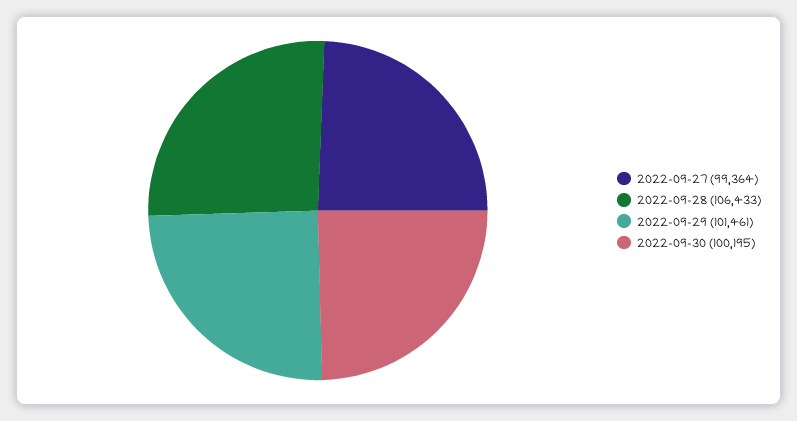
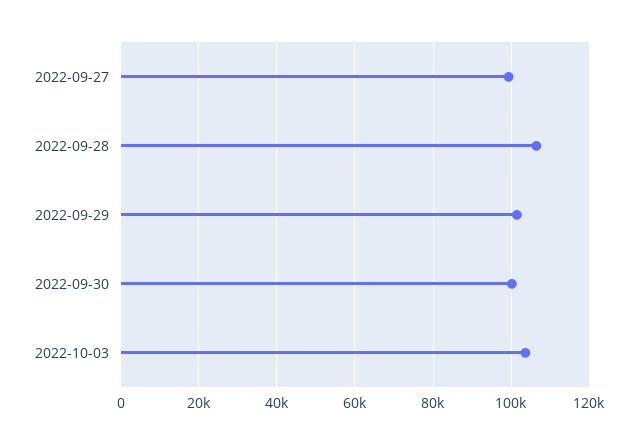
2022-10-03: none -> 104000

